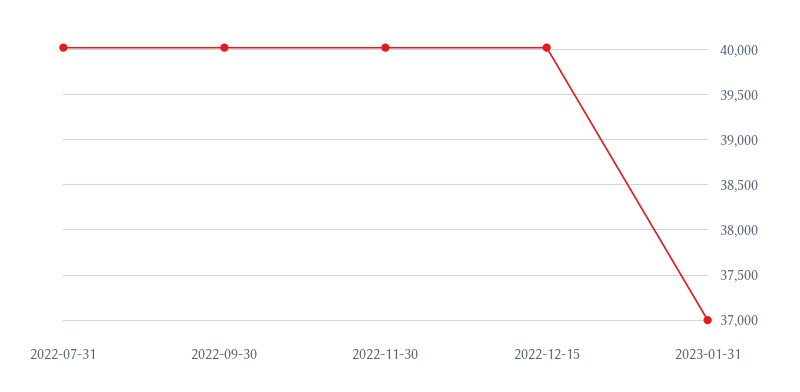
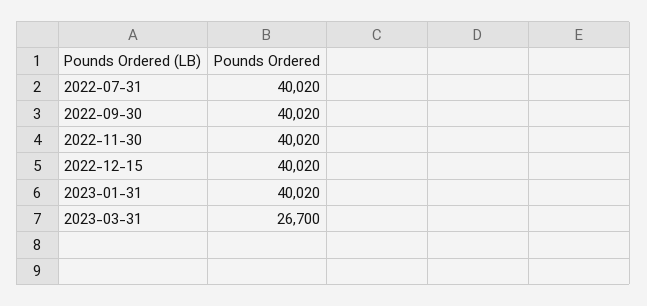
2023-01-31: 37000 -> 40020
2023-03-31: none -> 26700

